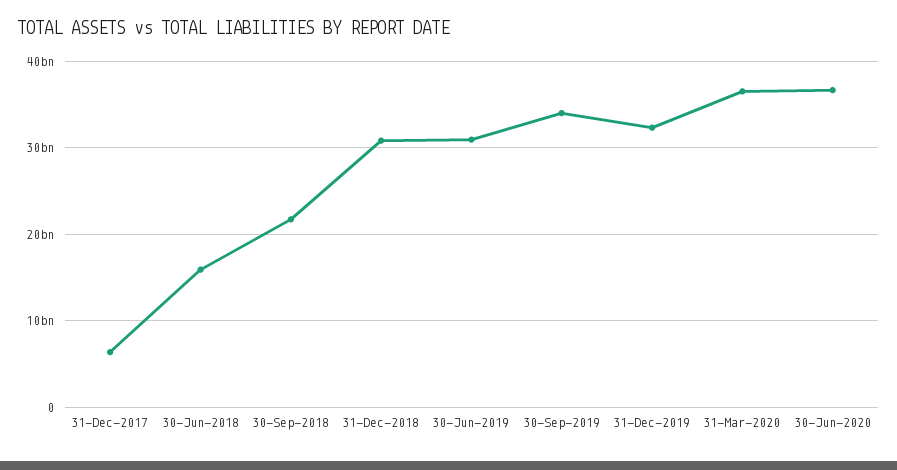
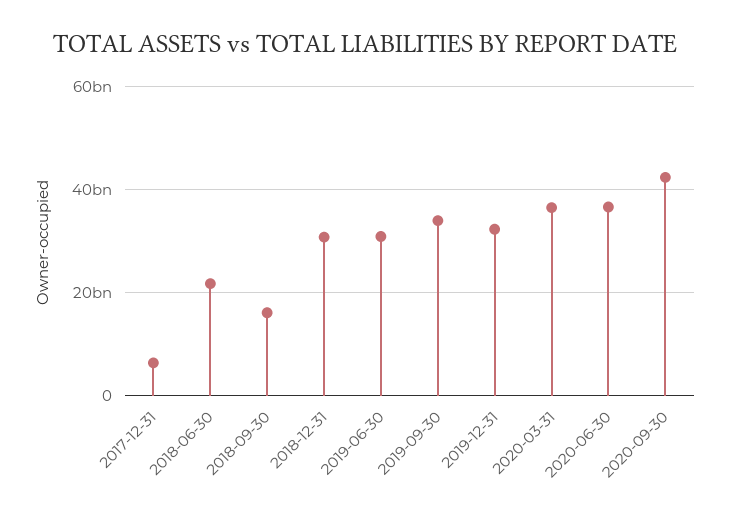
30-Jun-2018: 16000000000 -> 22000000000
30-Sep-2018: 22000000000 -> 16000000000
2020-09-30: none -> 42000000000

